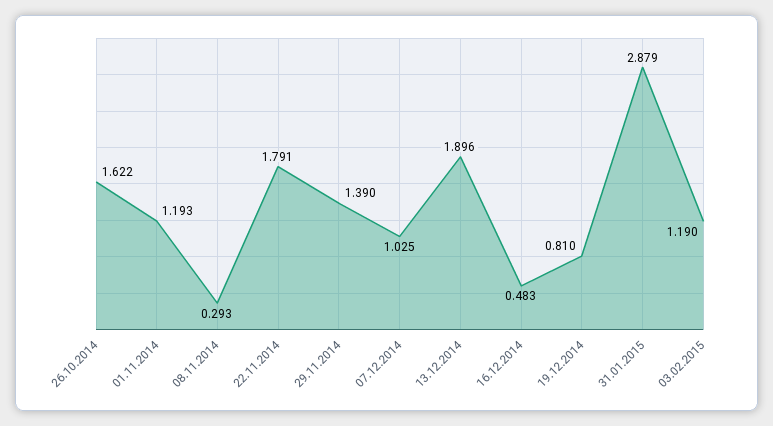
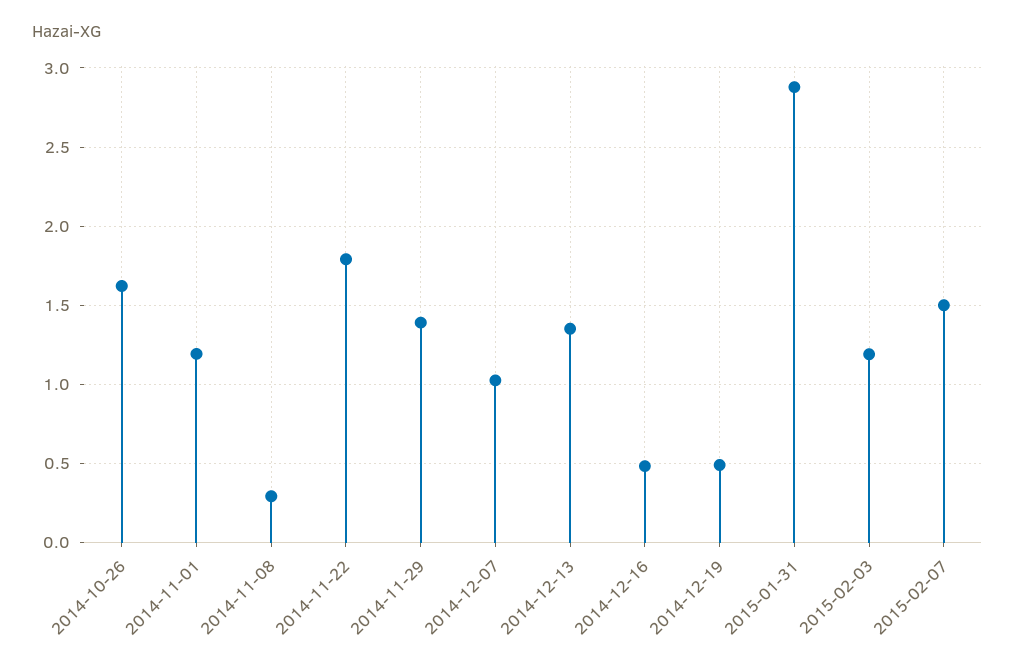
13.12.2014: 1.896 -> 1.35
19.12.2014: 0.81 -> 0.5
2015-02-07: none -> 1.5

